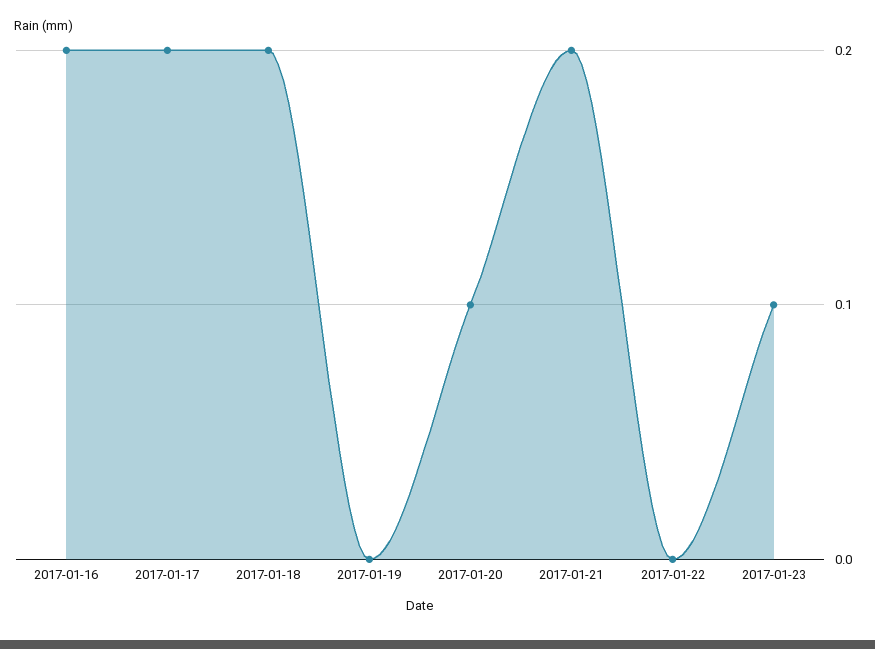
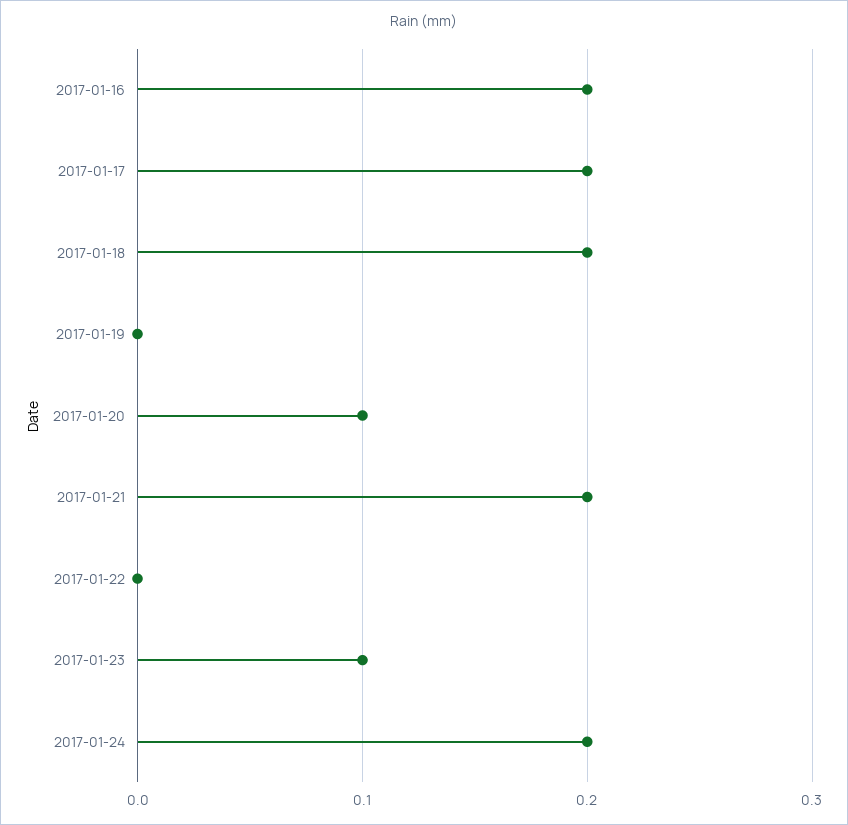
2017-01-24: none -> 0.2

